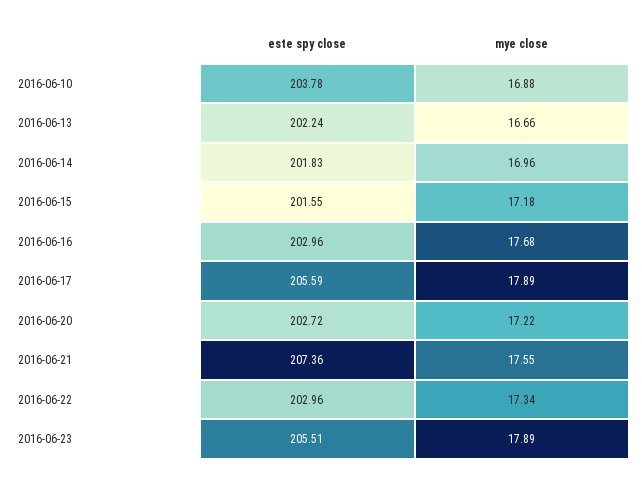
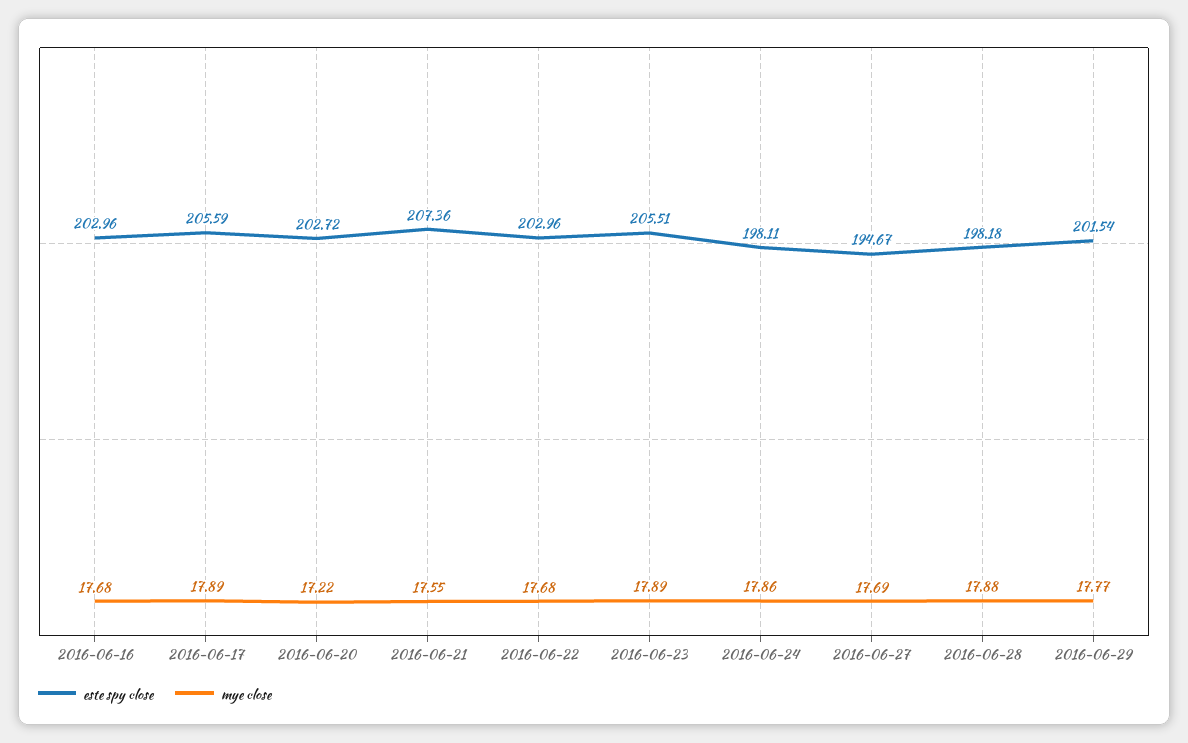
este spy close, 2016-06-10: 203.78 -> none
mye close, 2016-06-10: 16.88 -> none
este spy close, 2016-06-13: 202.24 -> none
mye close, 2016-06-13: 16.66 -> none
este spy close, 2016-06-14: 201.83 -> none
mye close, 2016-06-14: 16.96 -> none
este spy close, 2016-06-15: 201.55 -> none
mye close, 2016-06-15: 17.18 -> none
mye close, 2016-06-22: 17.34 -> 17.68
este spy close, 2016-06-24: none -> 198.11
mye close, 2016-06-24: none -> 17.86
este spy close, 2016-06-27: none -> 194.67
mye close, 2016-06-27: none -> 17.69
este spy close, 2016-06-28: none -> 198.18
mye close, 2016-06-28: none -> 17.88
este spy close, 2016-06-29: none -> 201.54
mye close, 2016-06-29: none -> 17.77

